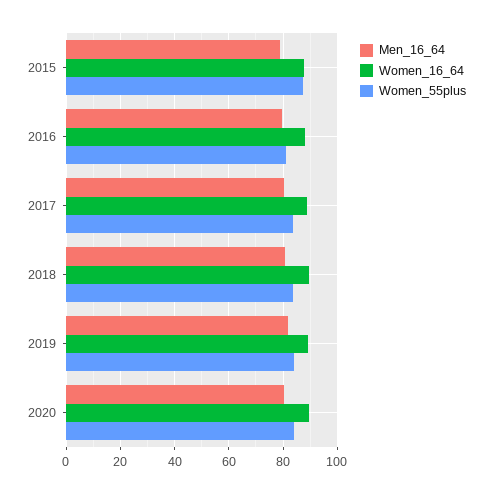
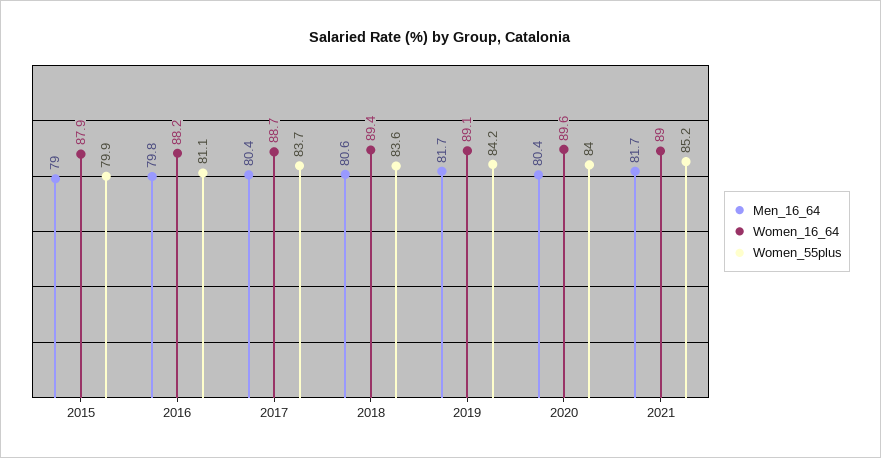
Women_55plus, 2015: 87.5 -> 79.9
Men_16_64, 2021: none -> 81.7
Women_16_64, 2021: none -> 89
Women_55plus, 2021: none -> 85.2

